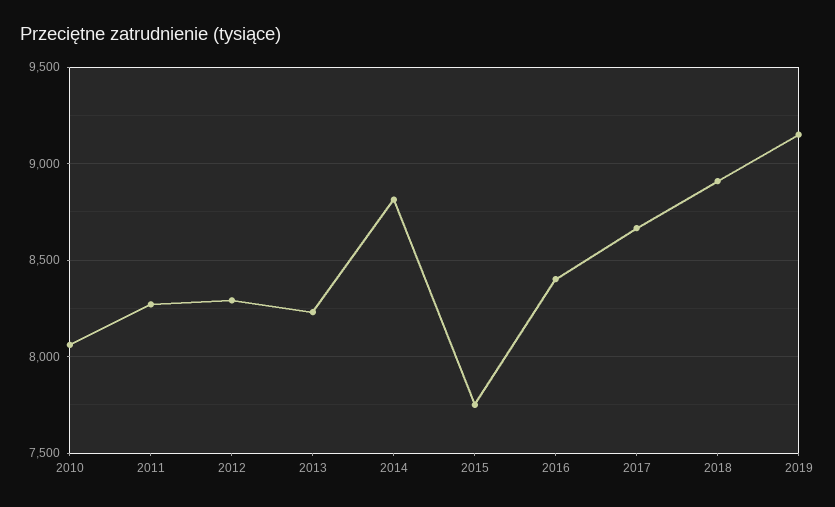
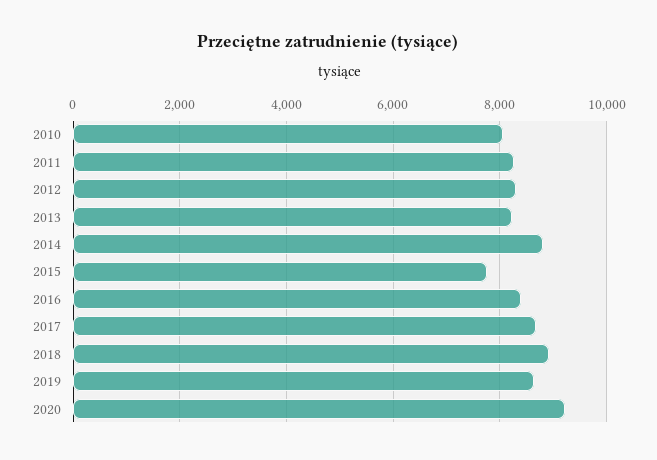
2019: 9150 -> 8600
2020: none -> 9200

